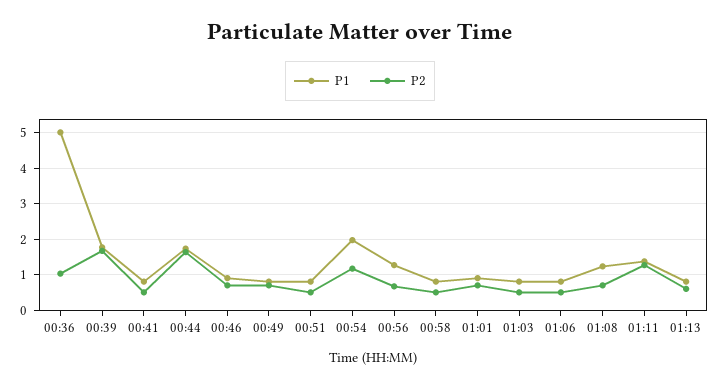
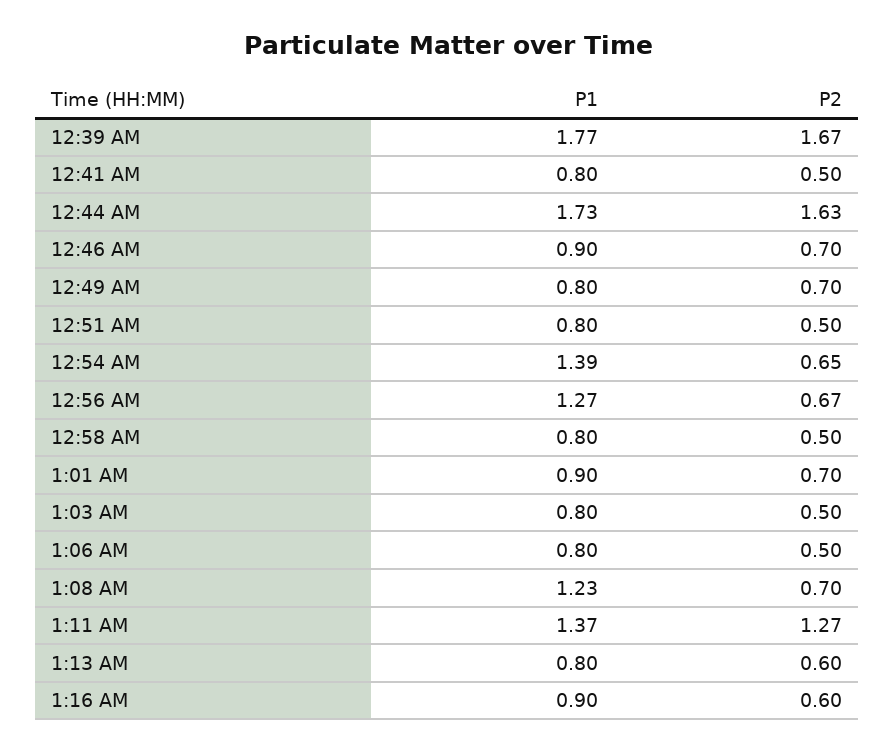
P1, 00:36: 5 -> none
P2, 00:36: 1 -> none
P1, 00:54: 2 -> 1.39
P2, 00:54: 1.2 -> 0.65
P1, 1:16 AM: none -> 0.9
P2, 1:16 AM: none -> 0.6

